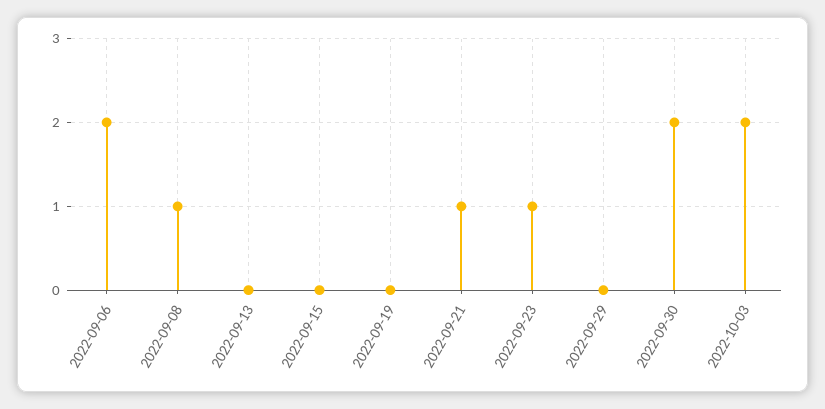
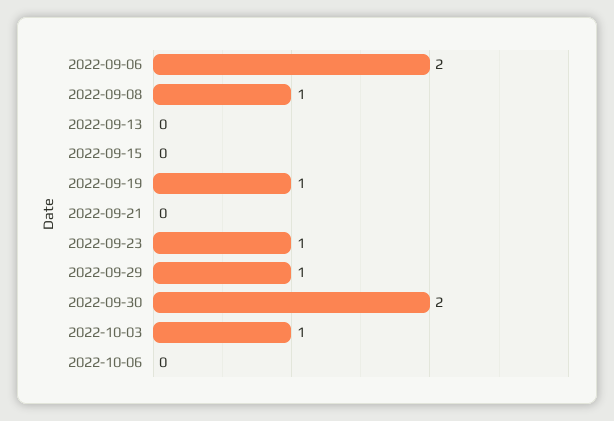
2022-09-19: 0 -> 1
2022-09-21: 1 -> 0
2022-09-29: 0 -> 1
2022-10-03: 2 -> 1
2022-10-06: none -> 0

